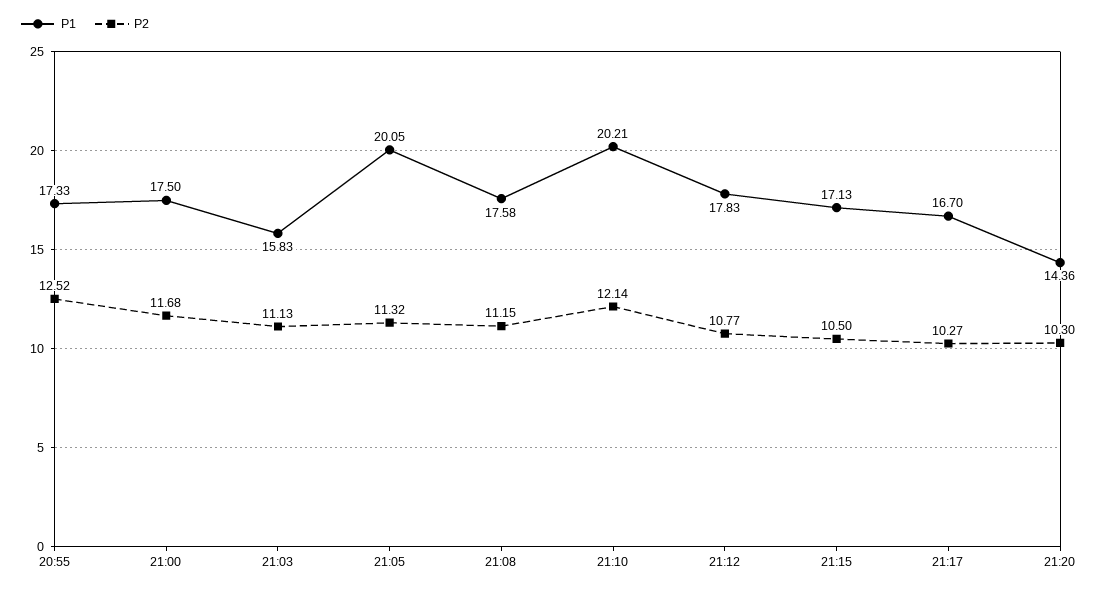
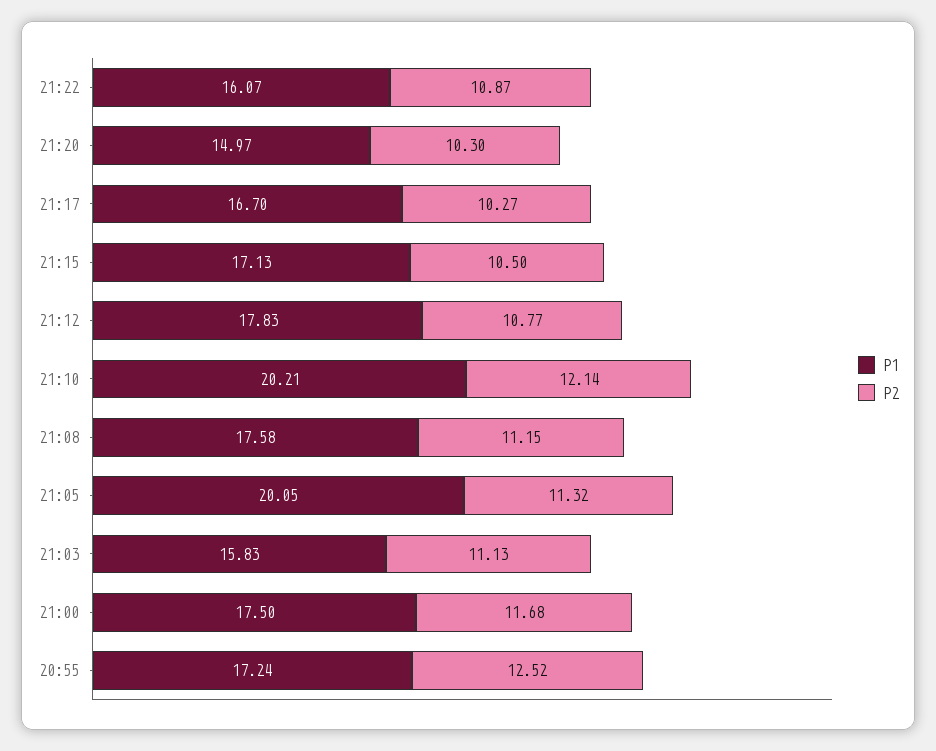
P1, 20:55: 17.33 -> 17.24
P1, 21:20: 14.36 -> 14.97
P1, 21:22: none -> 16.07
P2, 21:22: none -> 10.87

